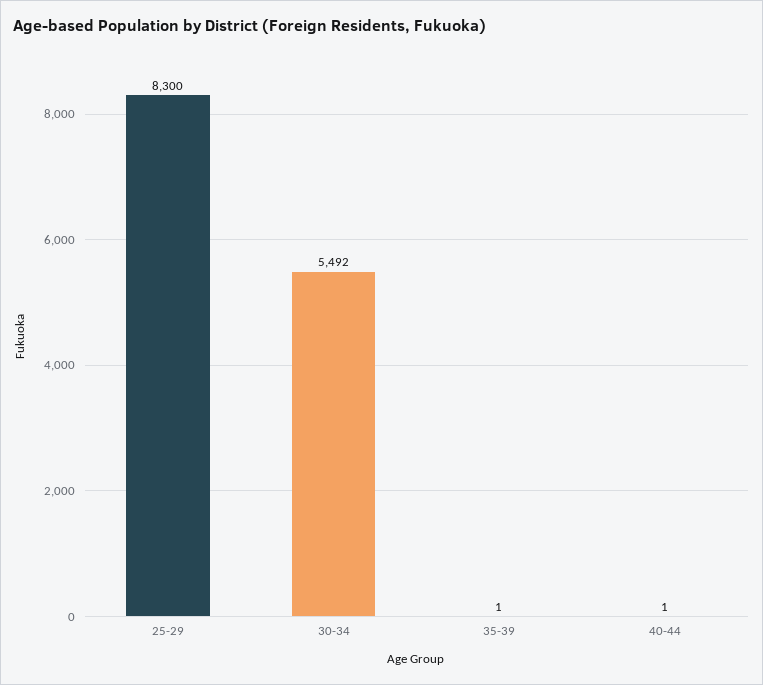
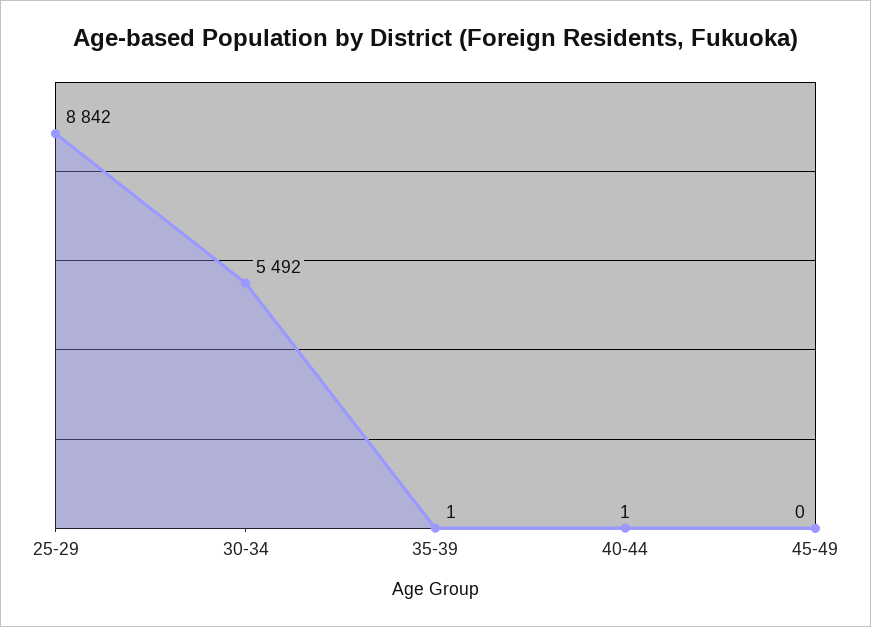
25-29: 8300 -> 8842
45-49: none -> 0

